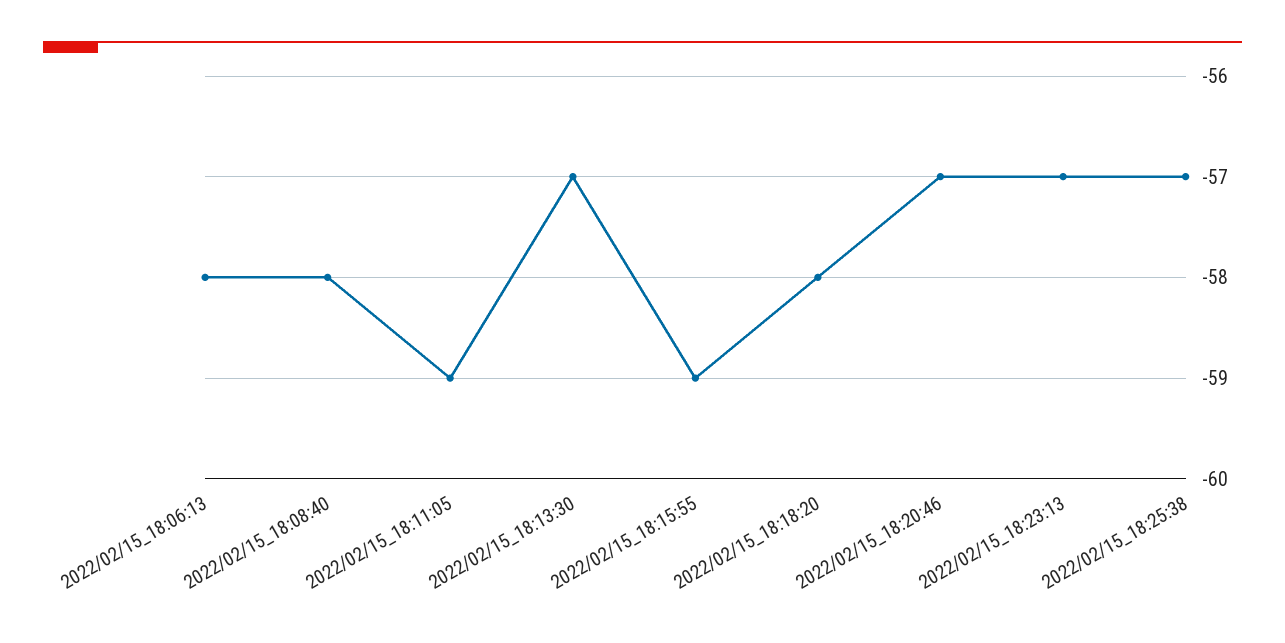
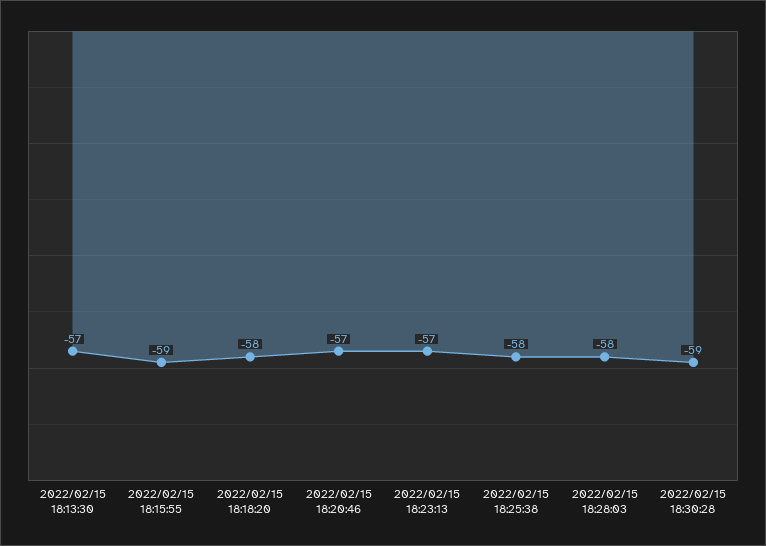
2022/02/15_18:06:13: -58 -> none
2022/02/15_18:08:40: -58 -> none
2022/02/15_18:11:05: -59 -> none
2022/02/15_18:25:38: -57 -> -58
2022/02/15 18:28:03: none -> -58
2022/02/15 18:30:28: none -> -59

